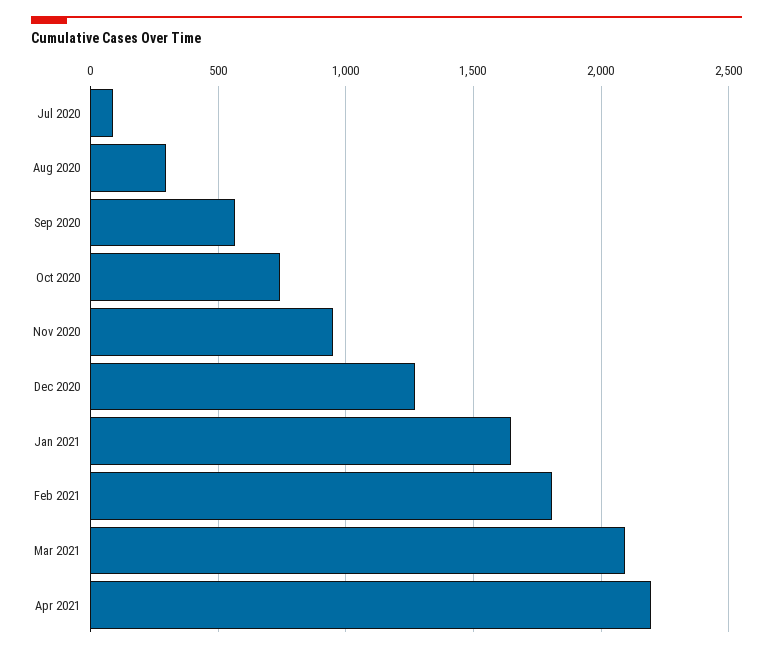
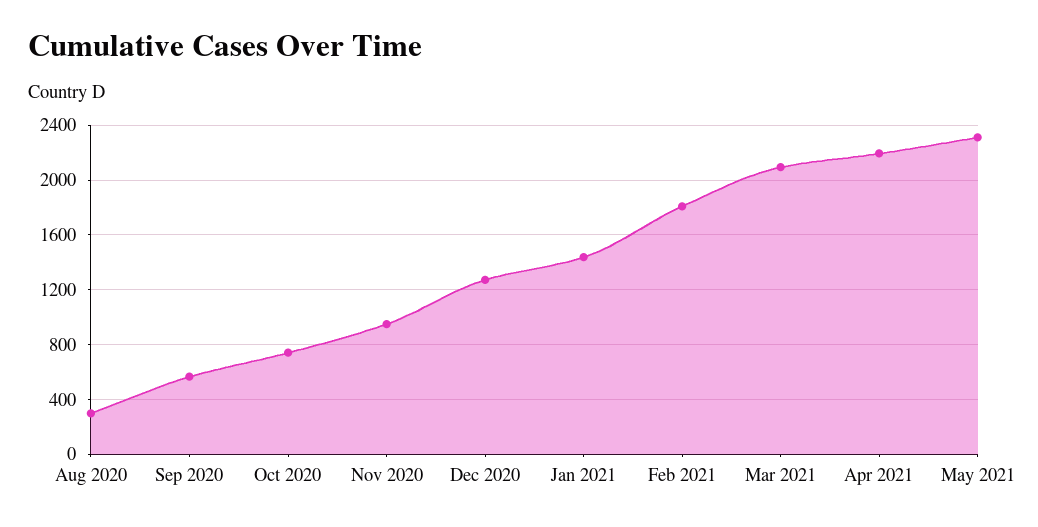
Jul 2020: 100 -> none
Jan 2021: 1650 -> 1450
May 2021: none -> 2300

